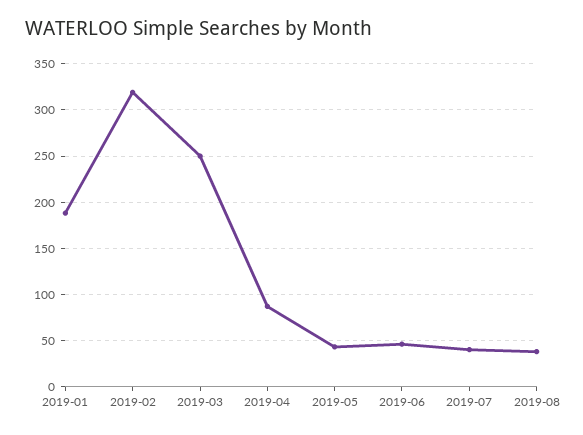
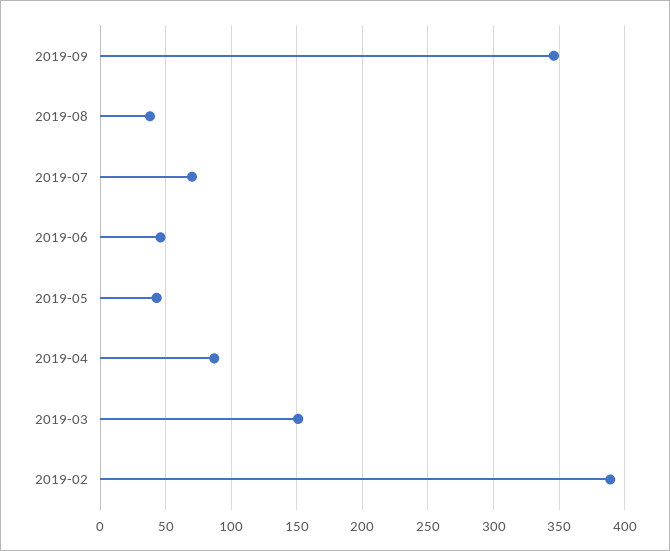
2019-01: 190 -> none
2019-02: 320 -> 390
2019-03: 250 -> 150
2019-07: 40 -> 70
2019-09: none -> 345

